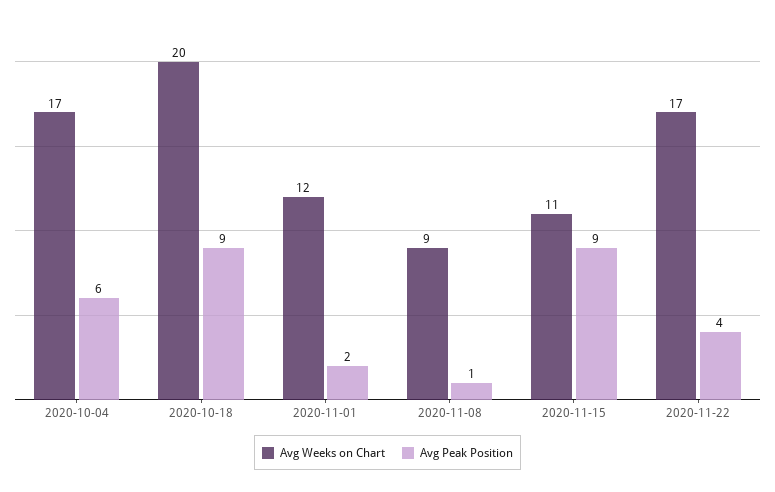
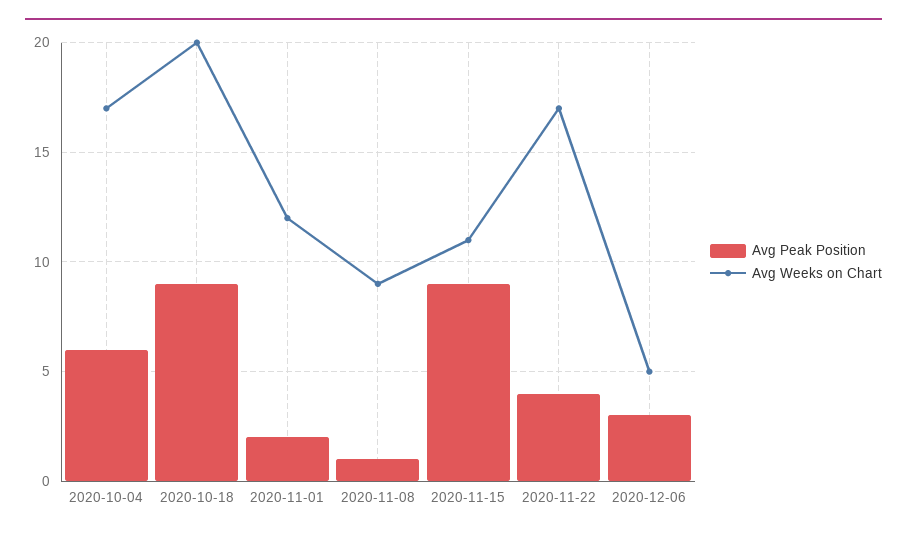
Avg Peak Position, 2020-12-06: none -> 3
Avg Weeks on Chart, 2020-12-06: none -> 5

